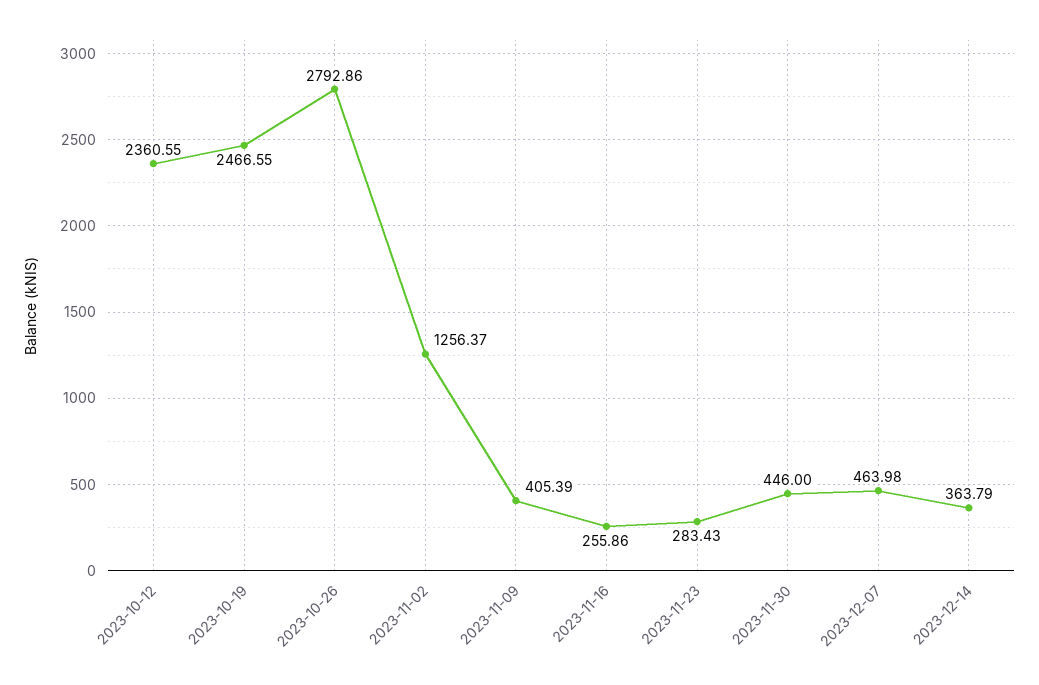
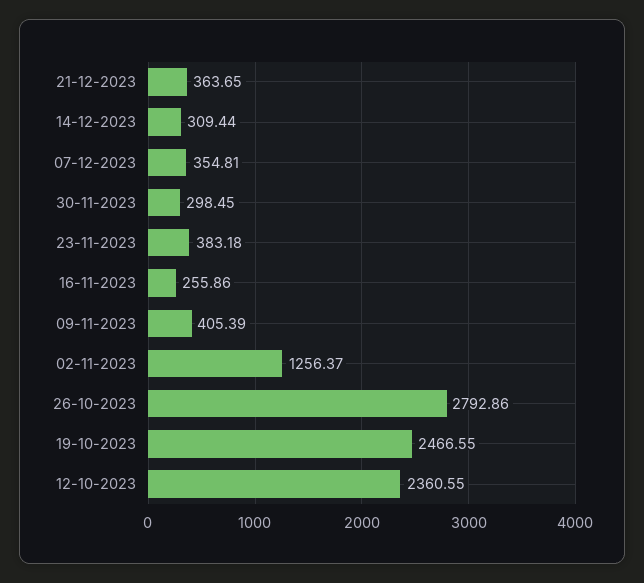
2023-11-23: 283.43 -> 383.18
2023-11-30: 446 -> 298.45
2023-12-07: 463.98 -> 354.81
2023-12-14: 363.79 -> 309.44
21-12-2023: none -> 363.65

